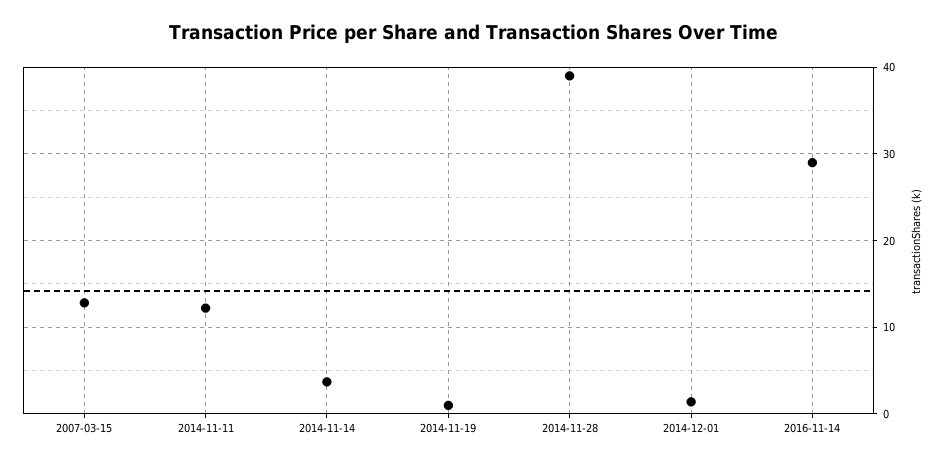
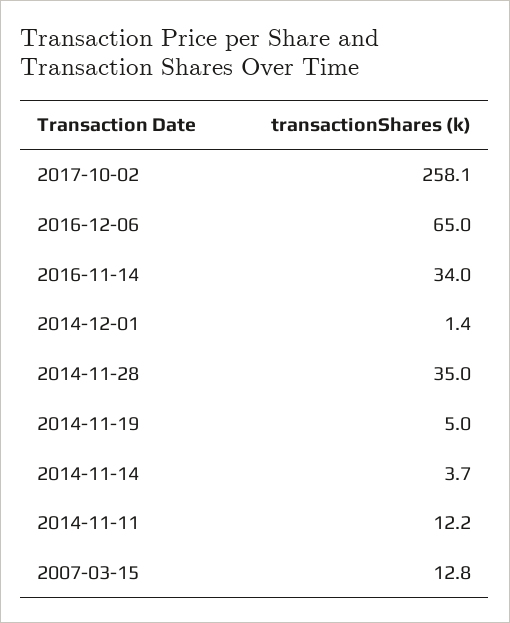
2014-11-19: 1 -> 5
2014-11-28: 39 -> 35
2016-11-14: 29 -> 34
2017-10-02: none -> 258.1
2016-12-06: none -> 65

